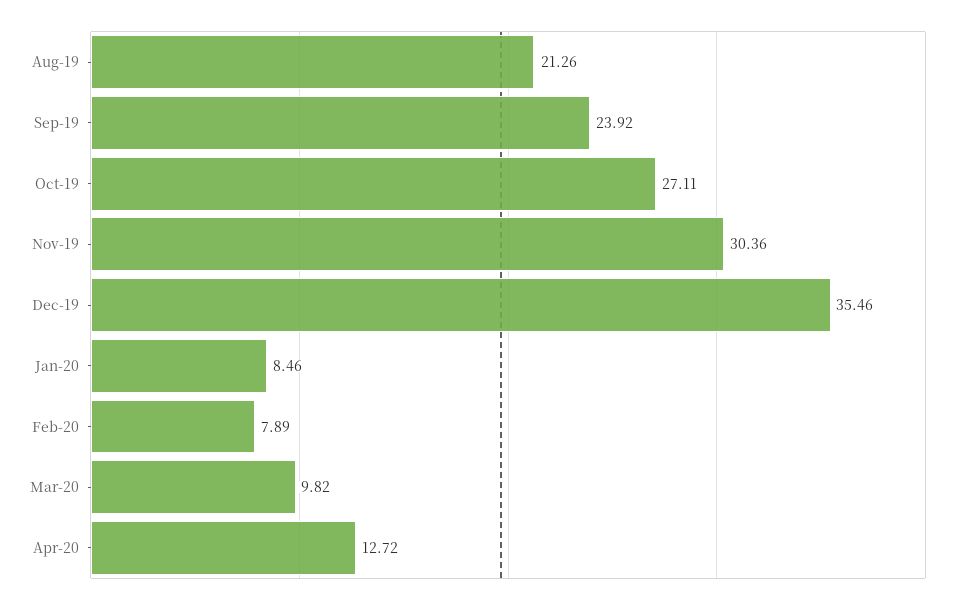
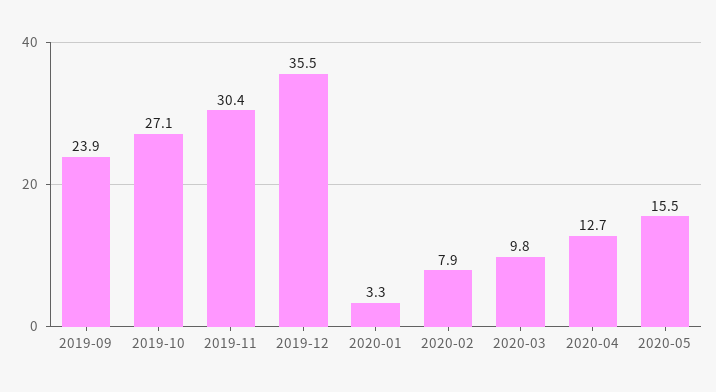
Aug-19: 21.26 -> none
Jan-20: 8.46 -> 3.3
2020-05: none -> 15.5

